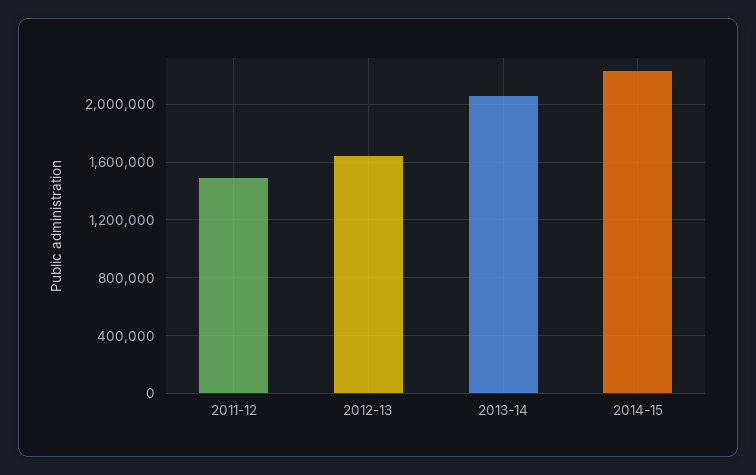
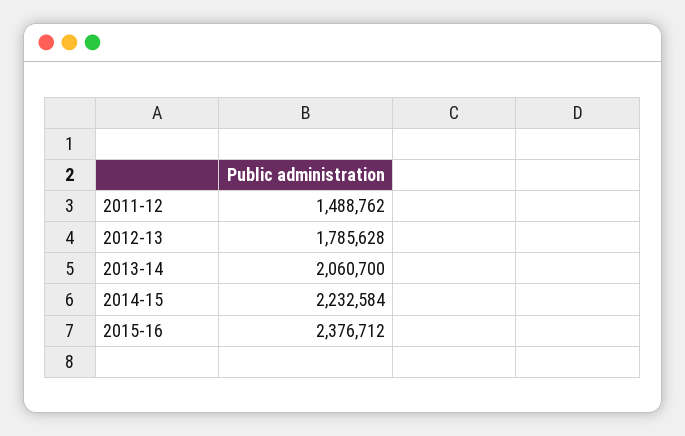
2012-13: 1650000 -> 1785628
2015-16: none -> 2376712

